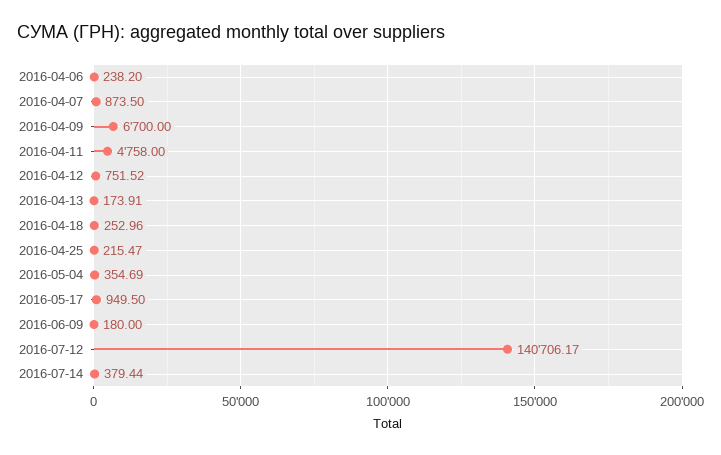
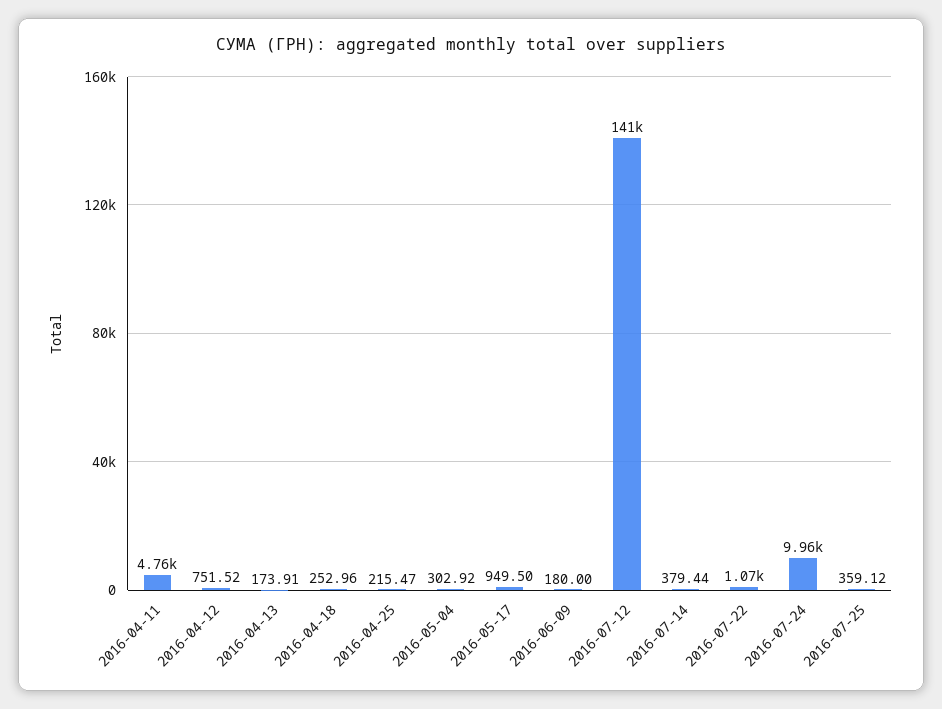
2016-04-06: 238.2 -> none
2016-04-07: 873.5 -> none
2016-04-09: 6700 -> none
2016-05-04: 354.69 -> 302.92
2016-07-22: none -> 1070
2016-07-24: none -> 9960
2016-07-25: none -> 359.12

